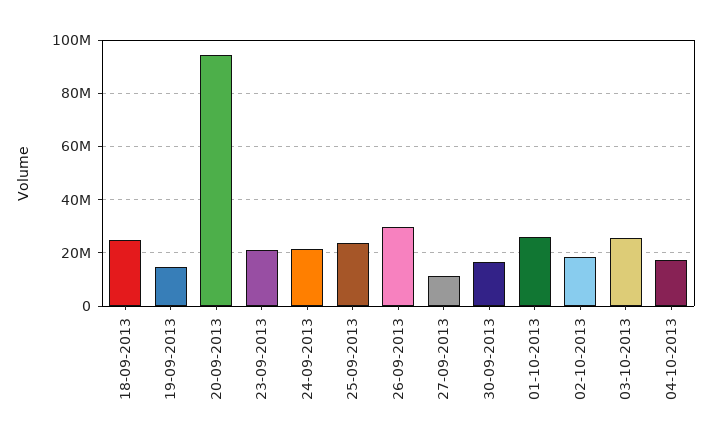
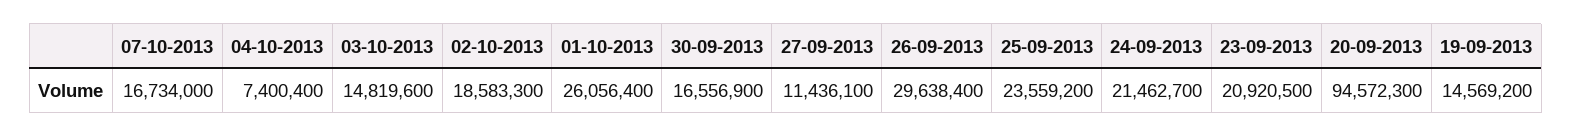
18-09-2013: 25000000 -> none
03-10-2013: 25000000 -> 14819600
04-10-2013: 17500000 -> 7400400
07-10-2013: none -> 16734000

